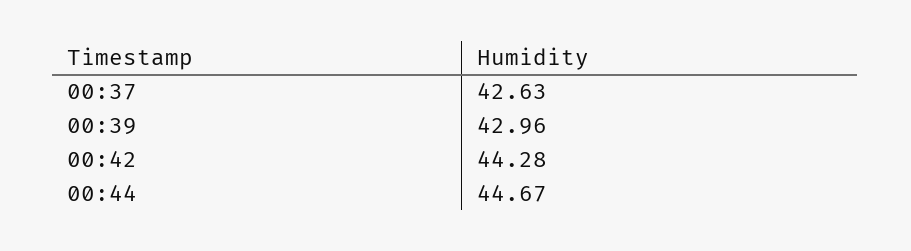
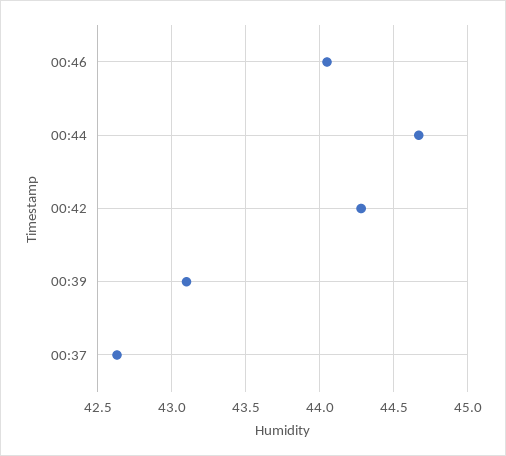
00:39: 42.96 -> 43.1
00:46: none -> 44.05

